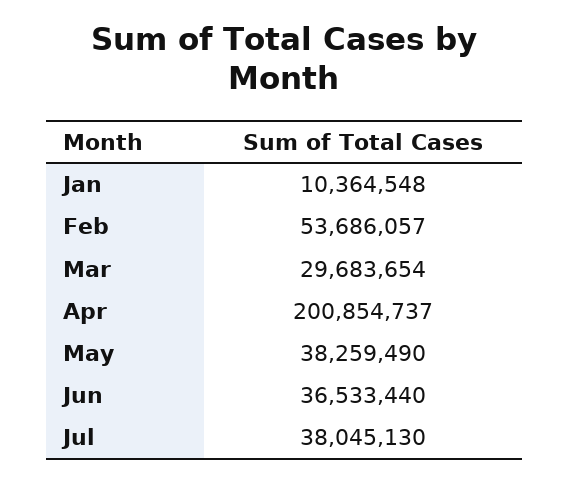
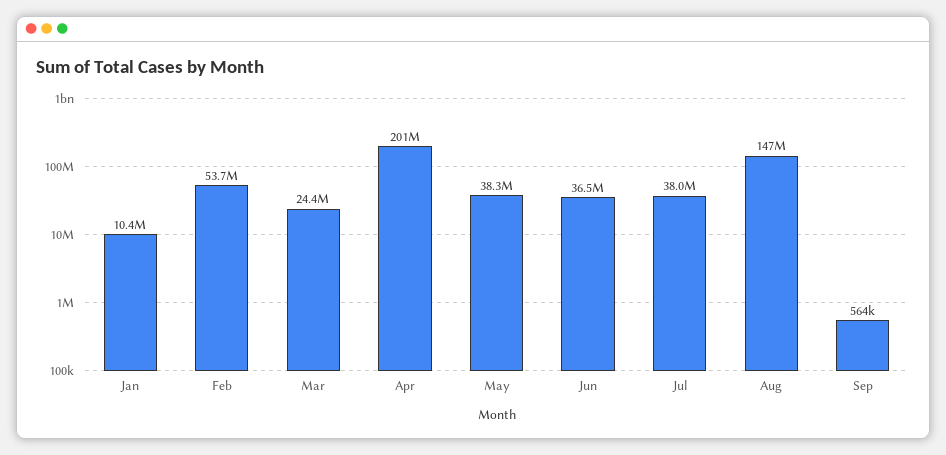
Mar: 29683654 -> 24400000
Aug: none -> 147000000
Sep: none -> 564000

